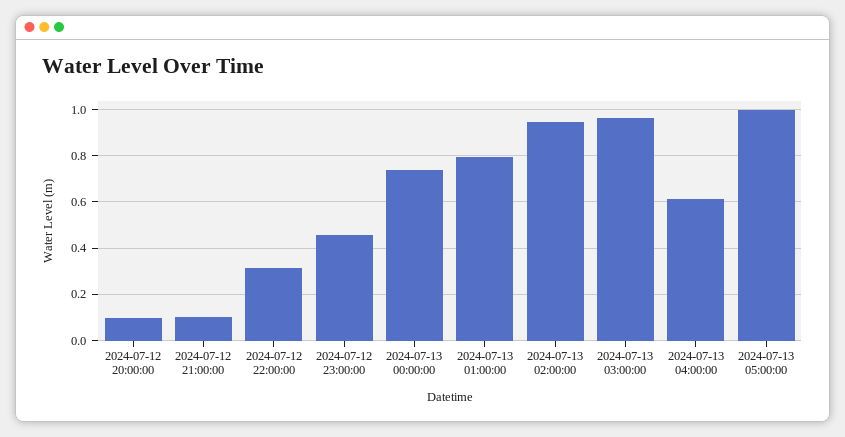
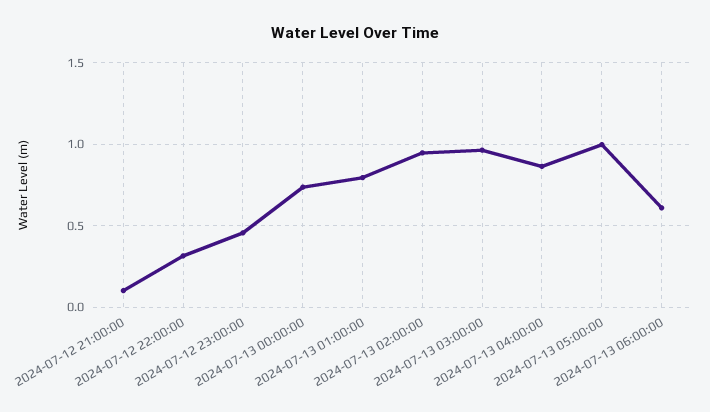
2024-07-12 20:00:00: 0.1 -> none
2024-07-13 04:00:00: 0.6 -> 0.85
2024-07-13 06:00:00: none -> 0.6

